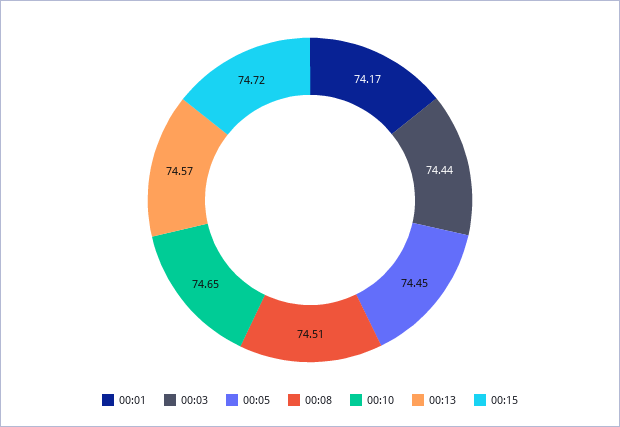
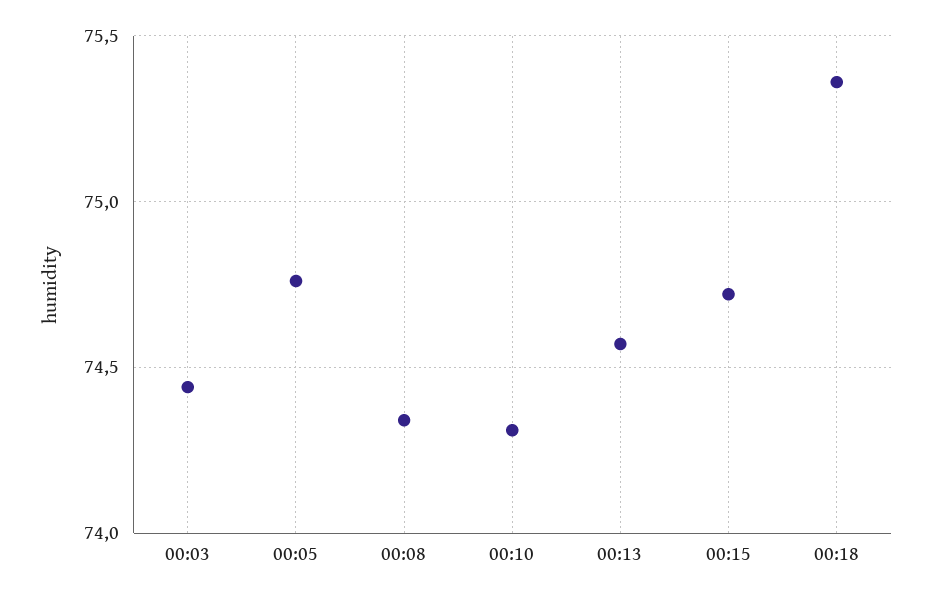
00:01: 74.17 -> none
00:05: 74.45 -> 74.75
00:08: 74.51 -> 74.35
00:10: 74.65 -> 74.3
00:18: none -> 75.35

